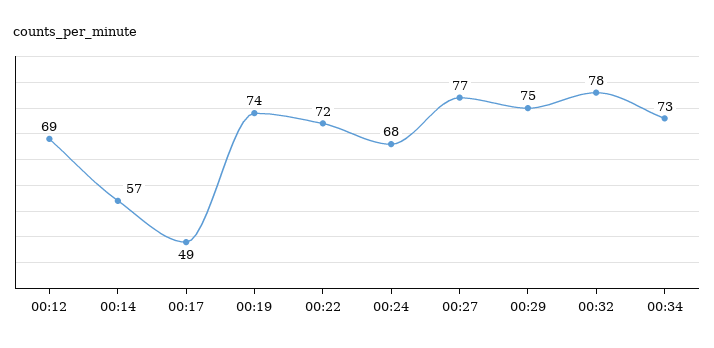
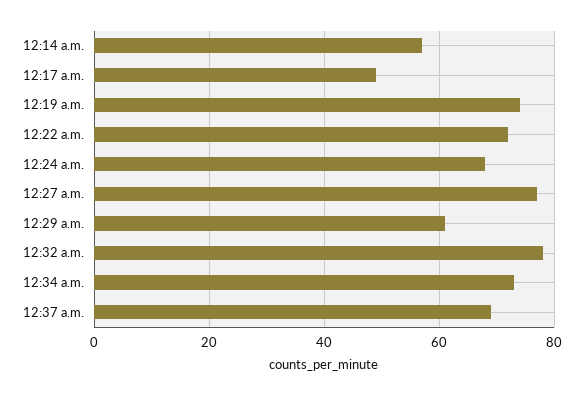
00:12: 69 -> none
00:29: 75 -> 60
12:37 a.m.: none -> 70

